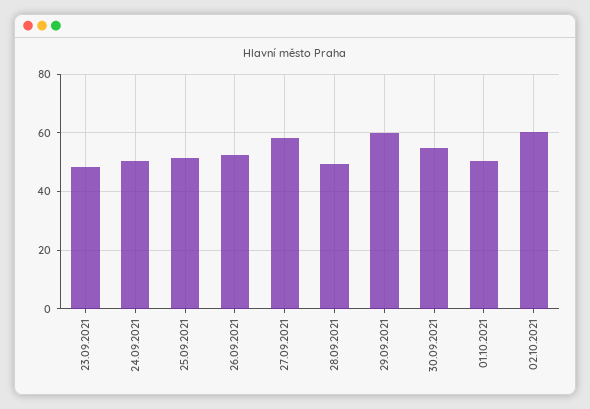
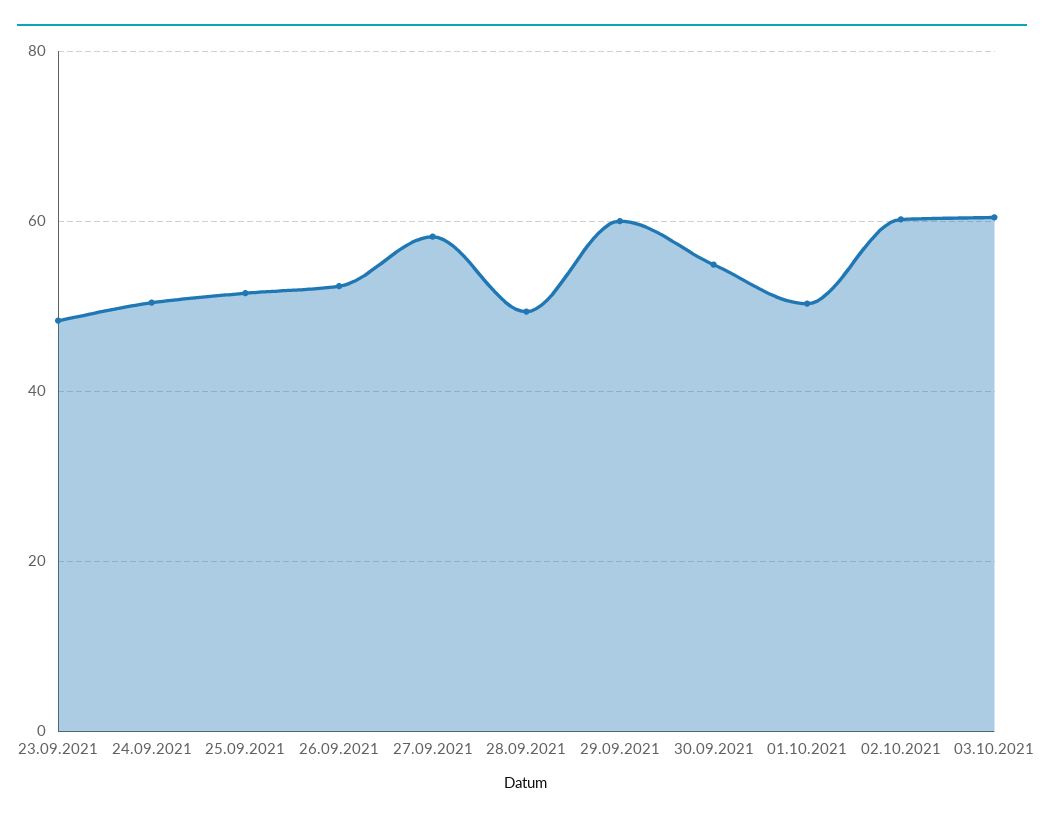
03.10.2021: none -> 60

